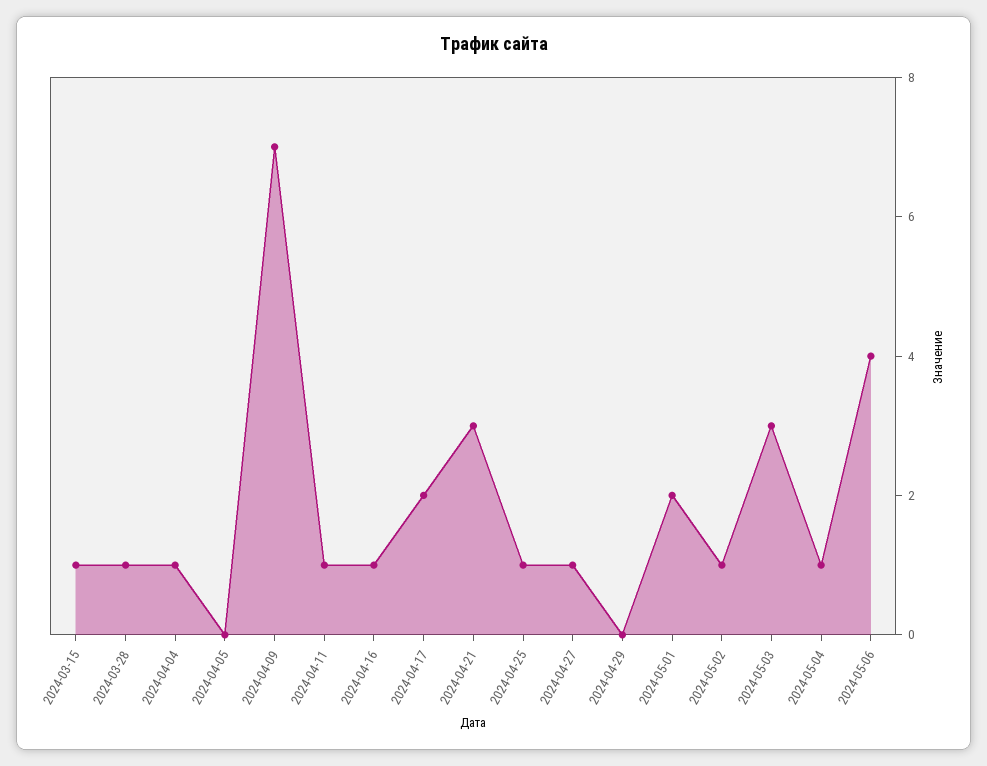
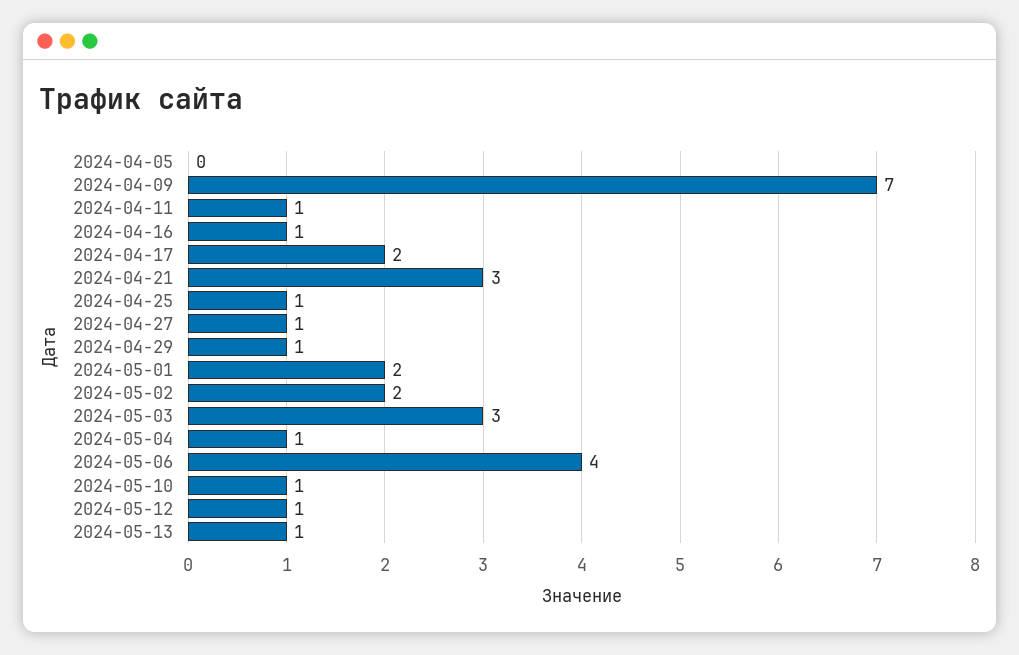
2024-03-15: 1 -> none
2024-03-28: 1 -> none
2024-04-04: 1 -> none
2024-04-29: 0 -> 1
2024-05-02: 1 -> 2
2024-05-10: none -> 1
2024-05-12: none -> 1
2024-05-13: none -> 1

